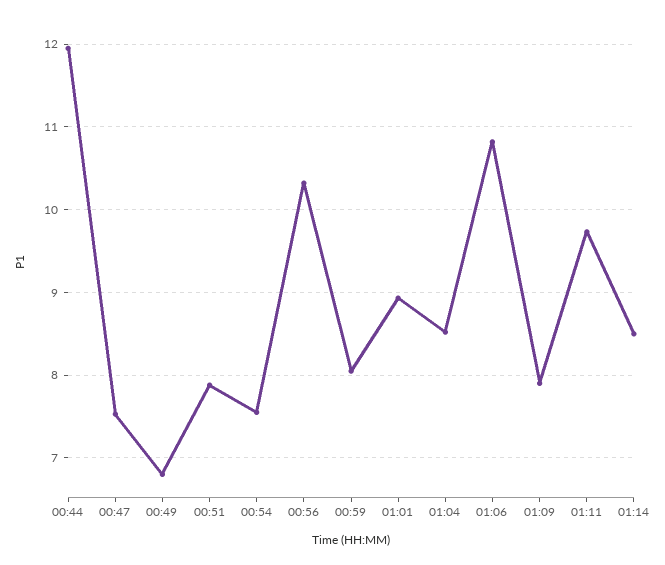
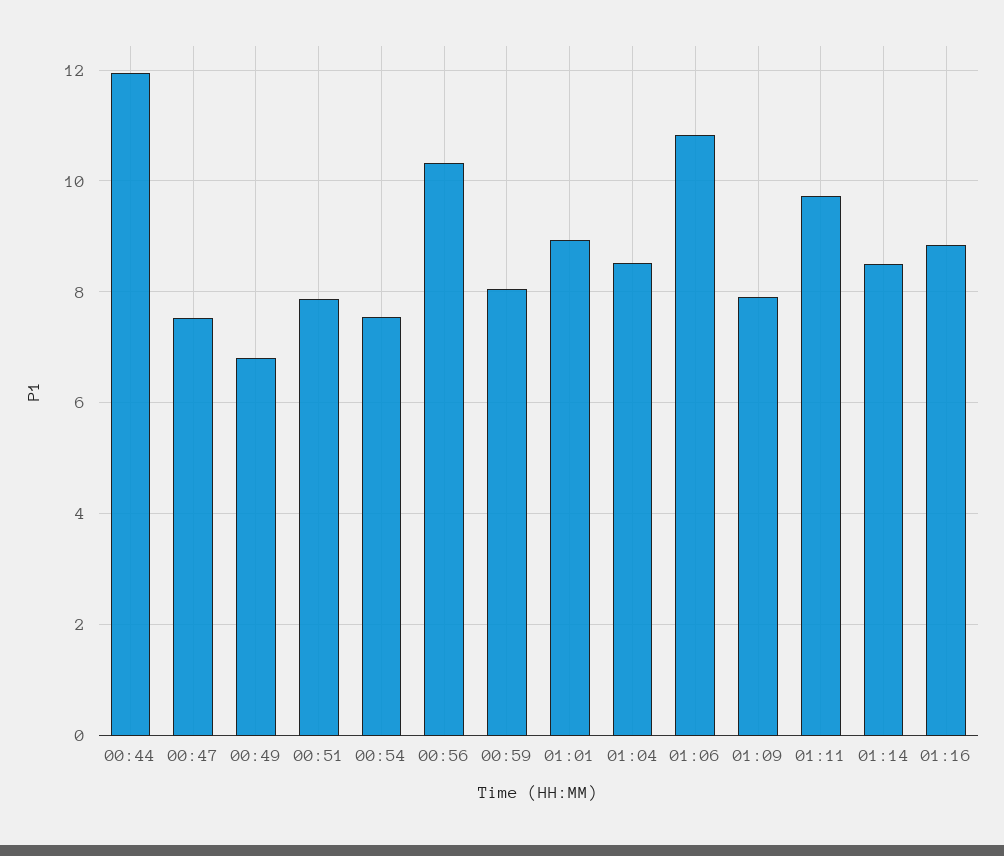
01:16: none -> 8.8

